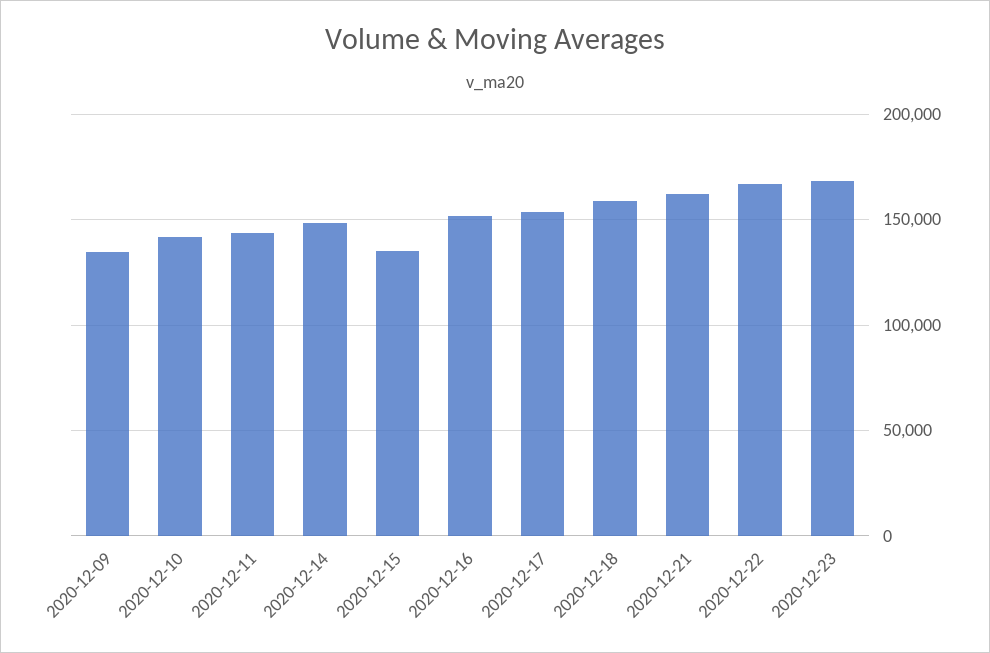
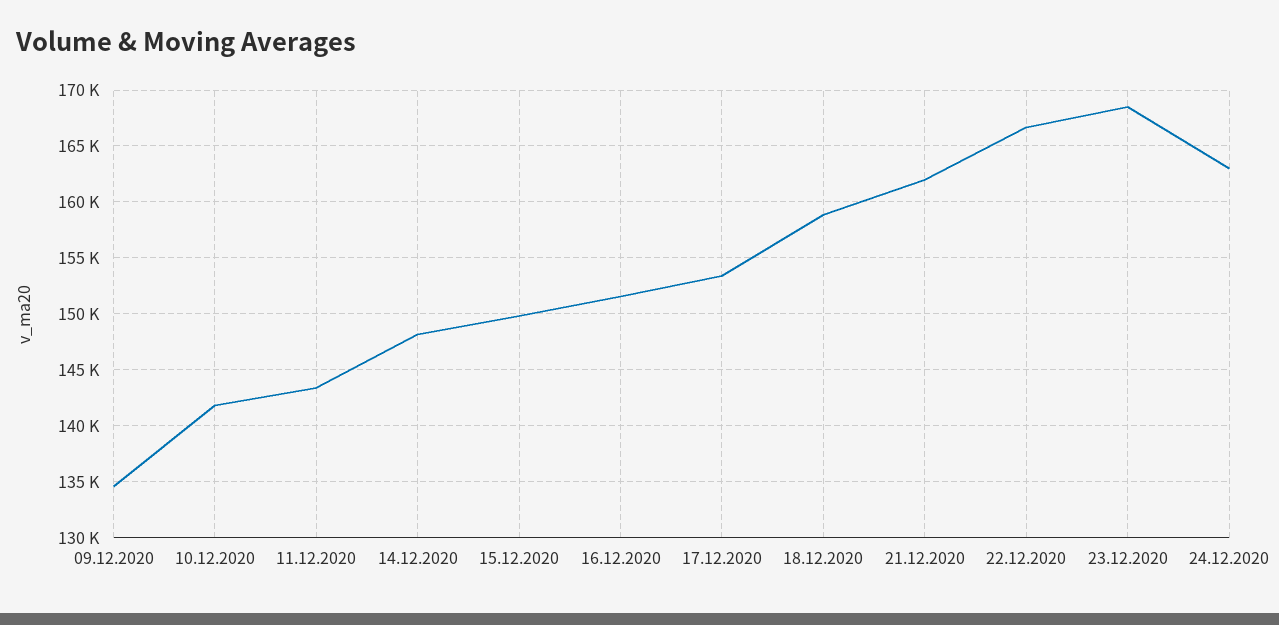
2020-12-15: 135000 -> 150000
24.12.2020: none -> 163000

